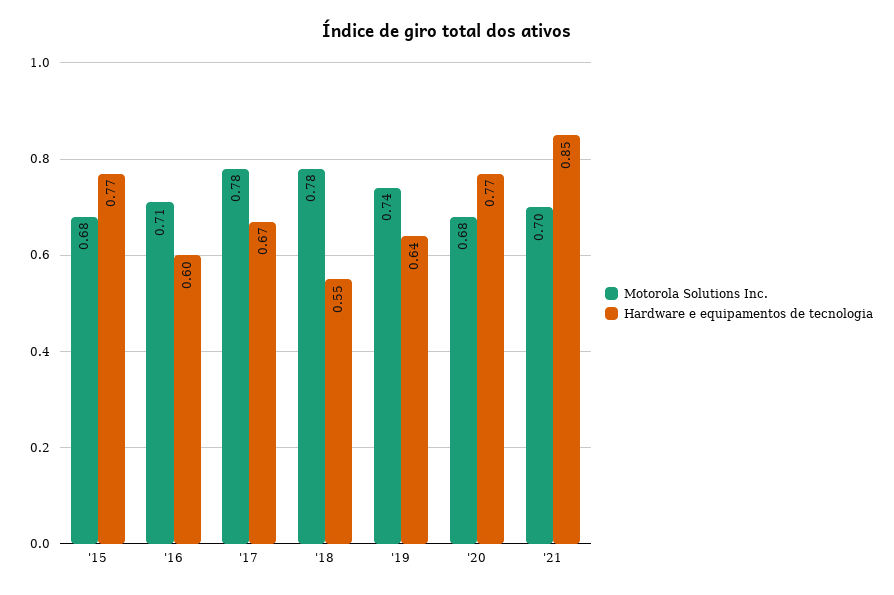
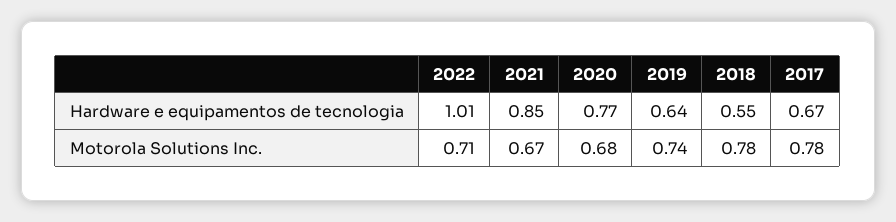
Motorola Solutions Inc., '15: 0.68 -> none
Hardware e equipamentos de tecnologia, '15: 0.77 -> none
Motorola Solutions Inc., '16: 0.71 -> none
Hardware e equipamentos de tecnologia, '16: 0.6 -> none
Motorola Solutions Inc., '21: 0.7 -> 0.67
Hardware e equipamentos de tecnologia, 2022: none -> 1.01
Motorola Solutions Inc., 2022: none -> 0.71

